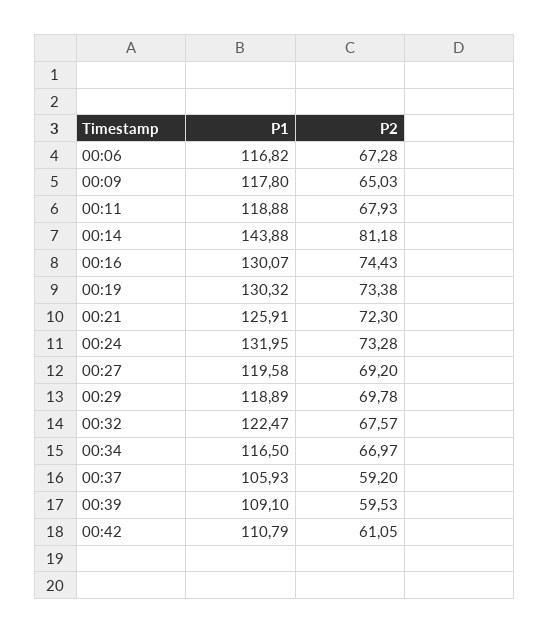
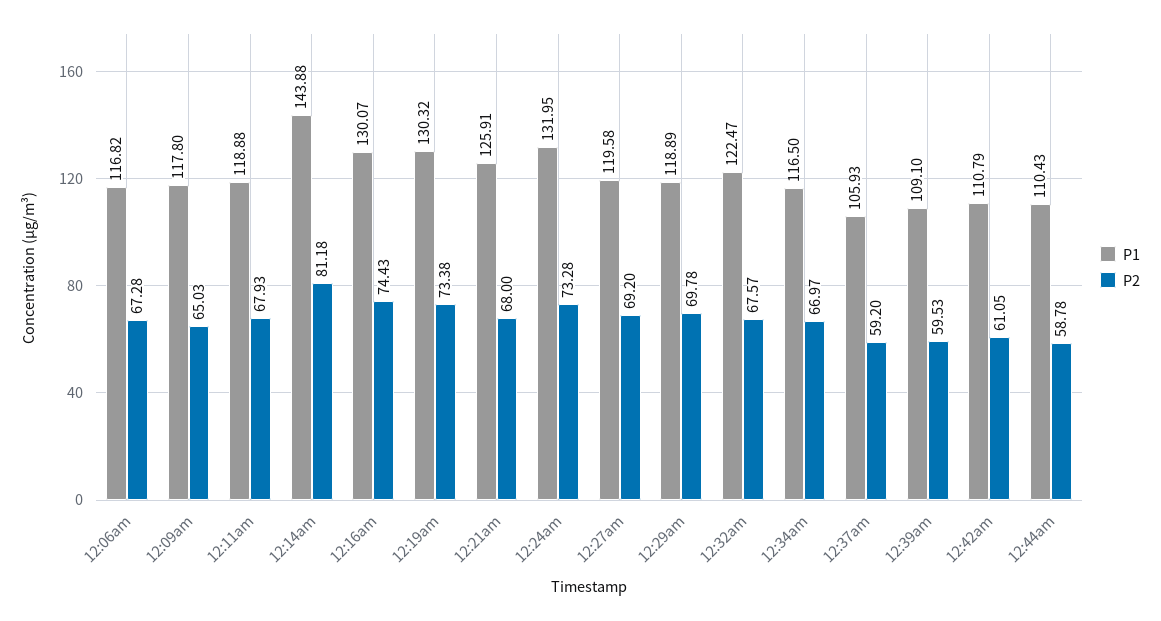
P2, 00:21: 72.3 -> 68
P1, 12:44am: none -> 110.43
P2, 12:44am: none -> 58.78

